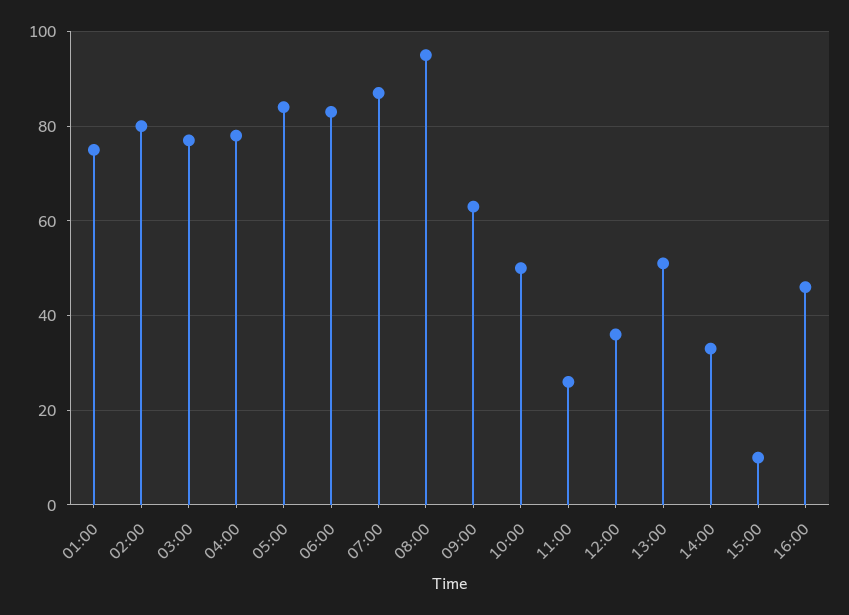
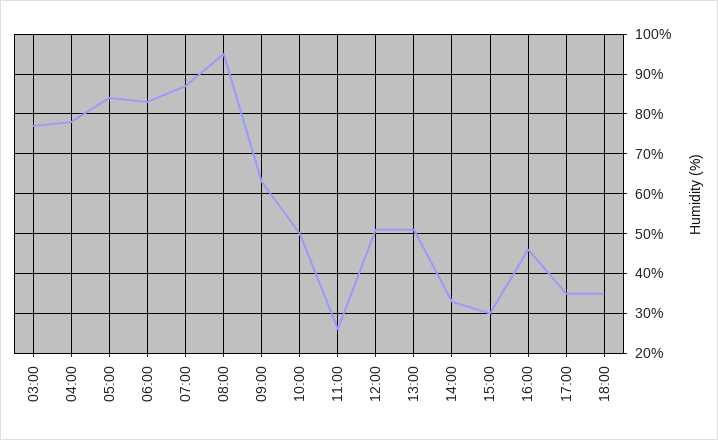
01:00: 75 -> none
02:00: 80 -> none
12:00: 35 -> 50
15:00: 10 -> 30
17:00: none -> 35
18:00: none -> 35

